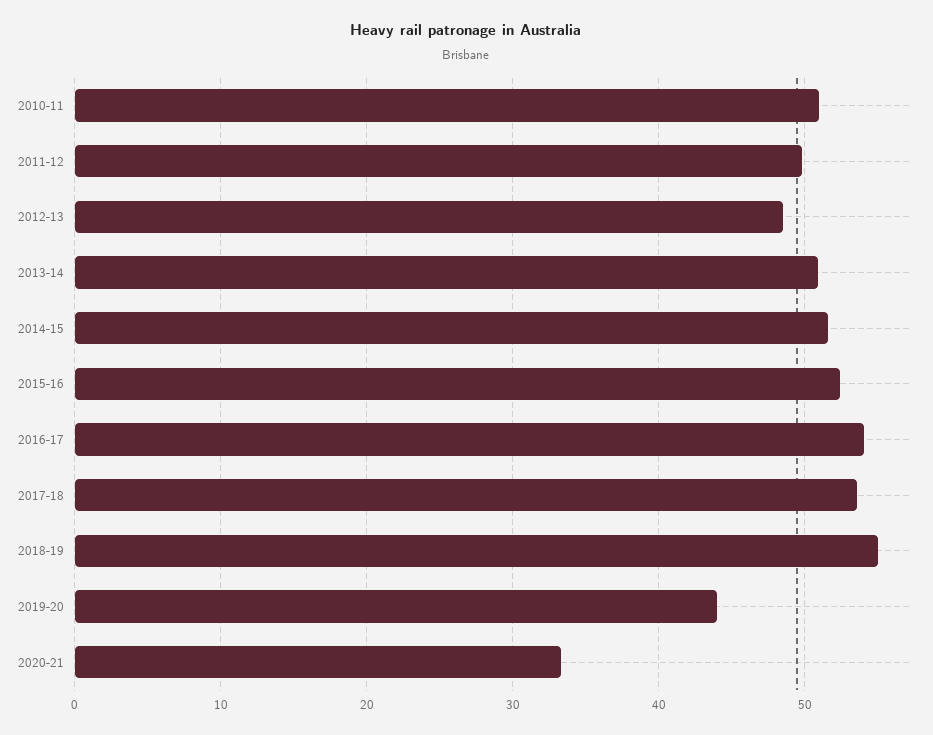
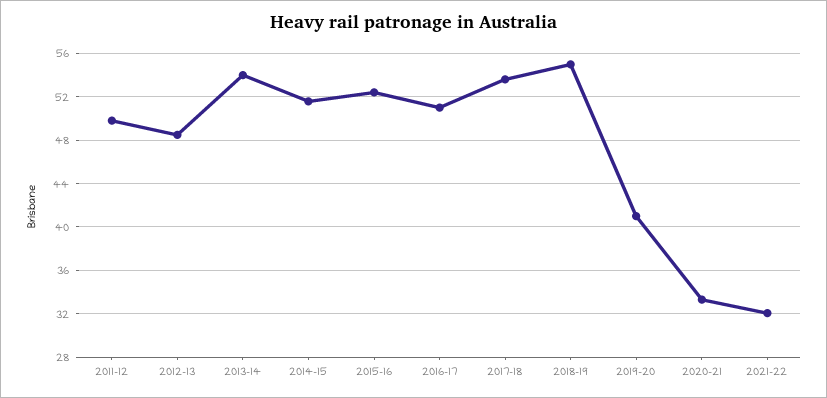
2010-11: 51 -> none
2013-14: 51 -> 54
2016-17: 54 -> 51
2019-20: 44 -> 41
2021-22: none -> 32

